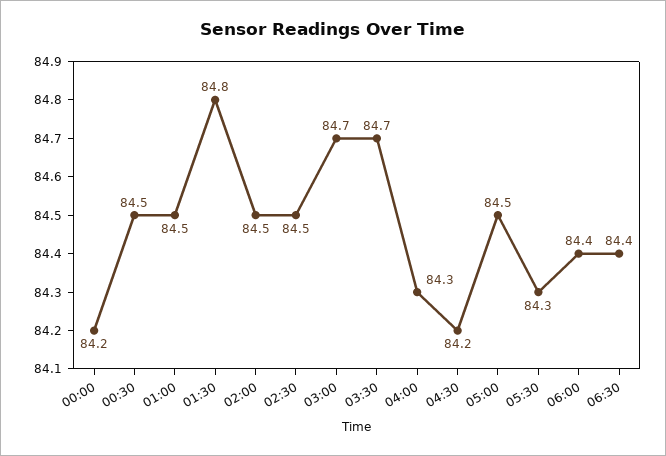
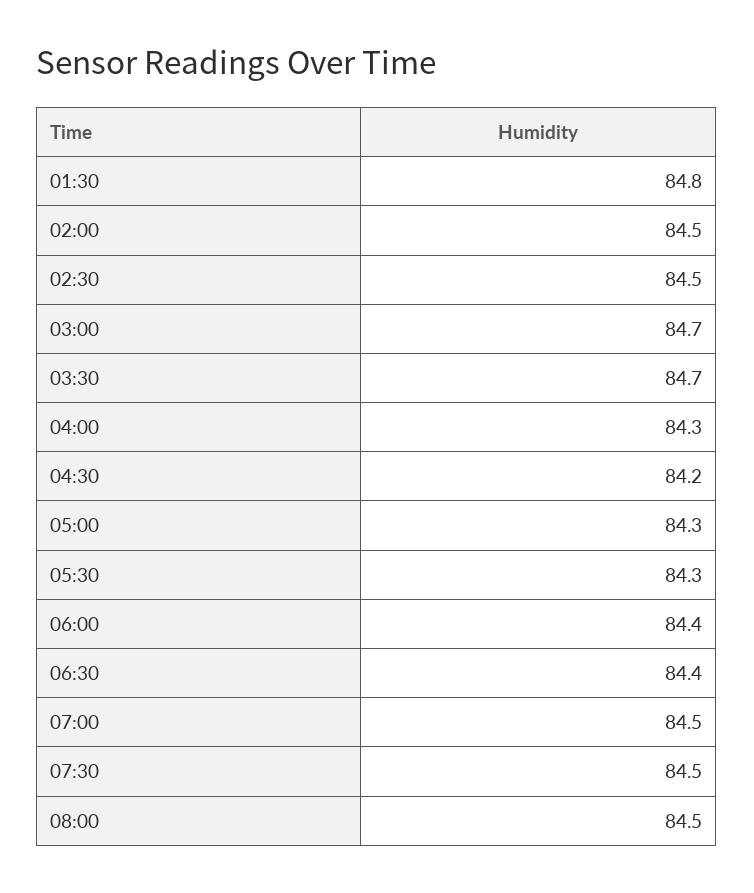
00:00: 84.2 -> none
00:30: 84.5 -> none
01:00: 84.5 -> none
05:00: 84.5 -> 84.3
07:00: none -> 84.5
07:30: none -> 84.5
08:00: none -> 84.5

